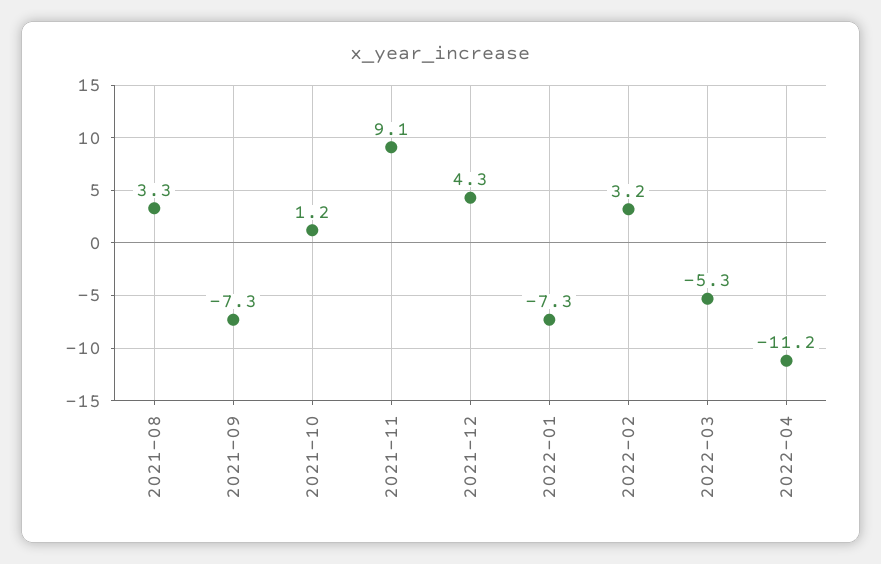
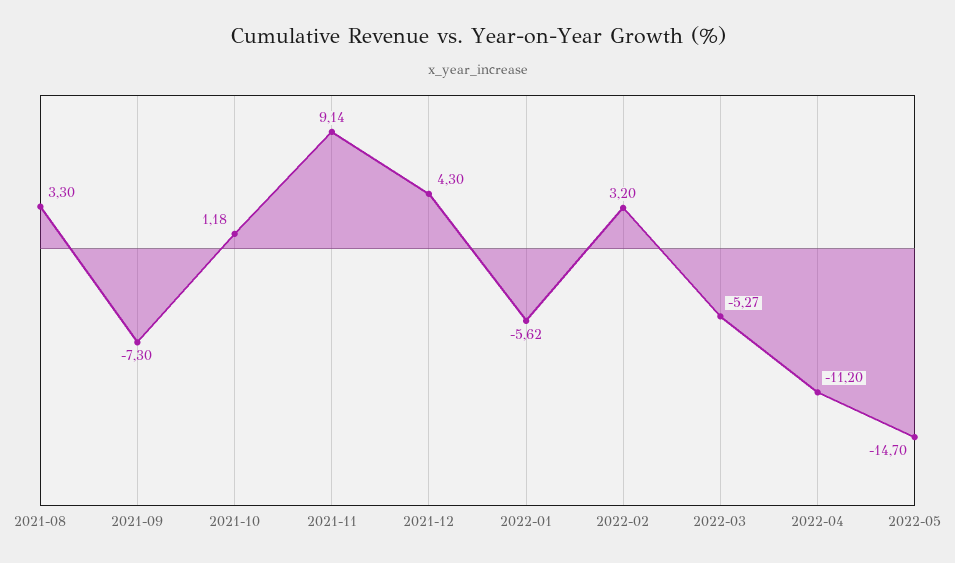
2022-01: -7.3 -> -5.62
2022-05: none -> -14.7

